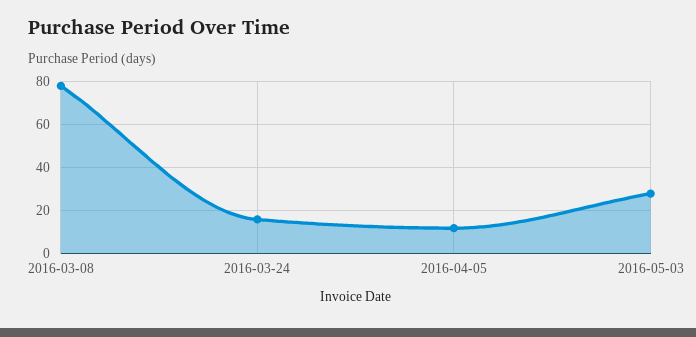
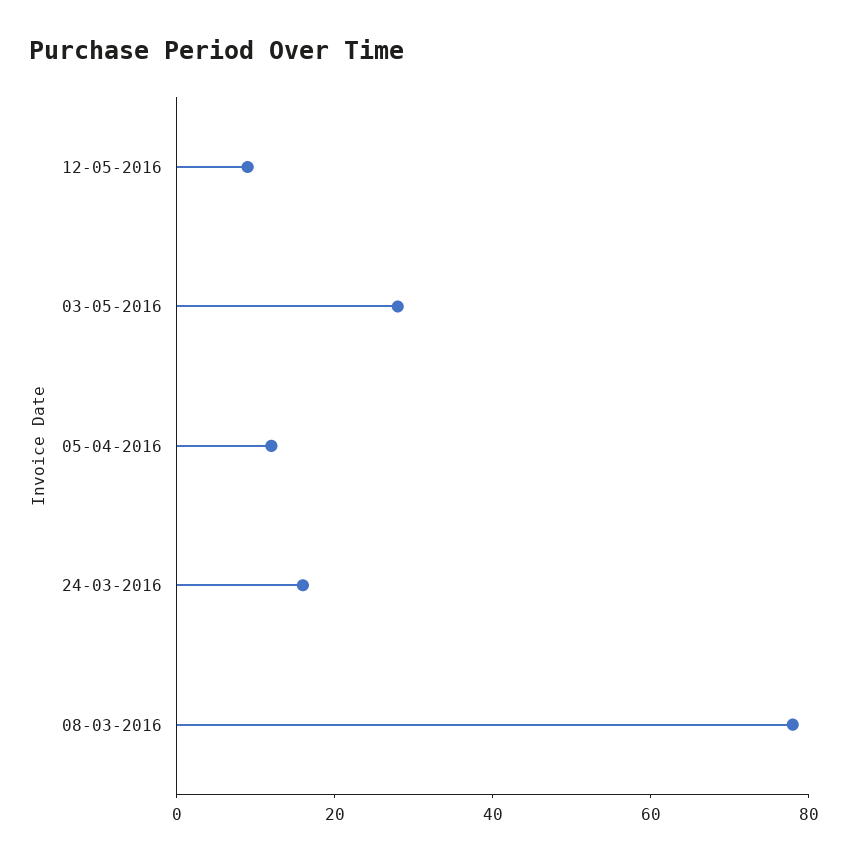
12-05-2016: none -> 10

